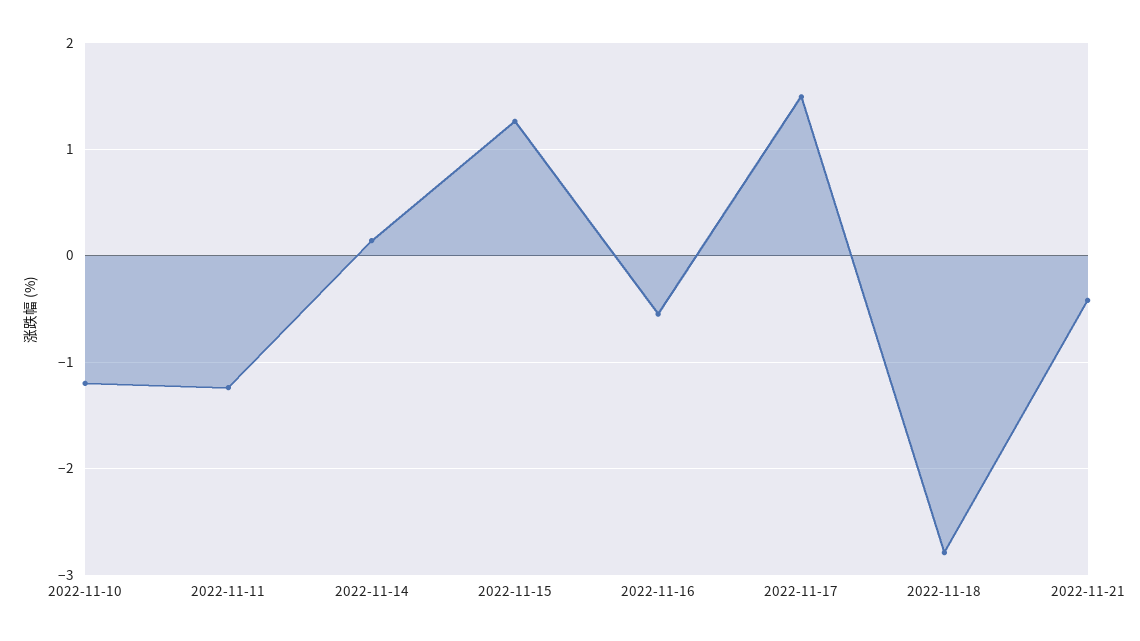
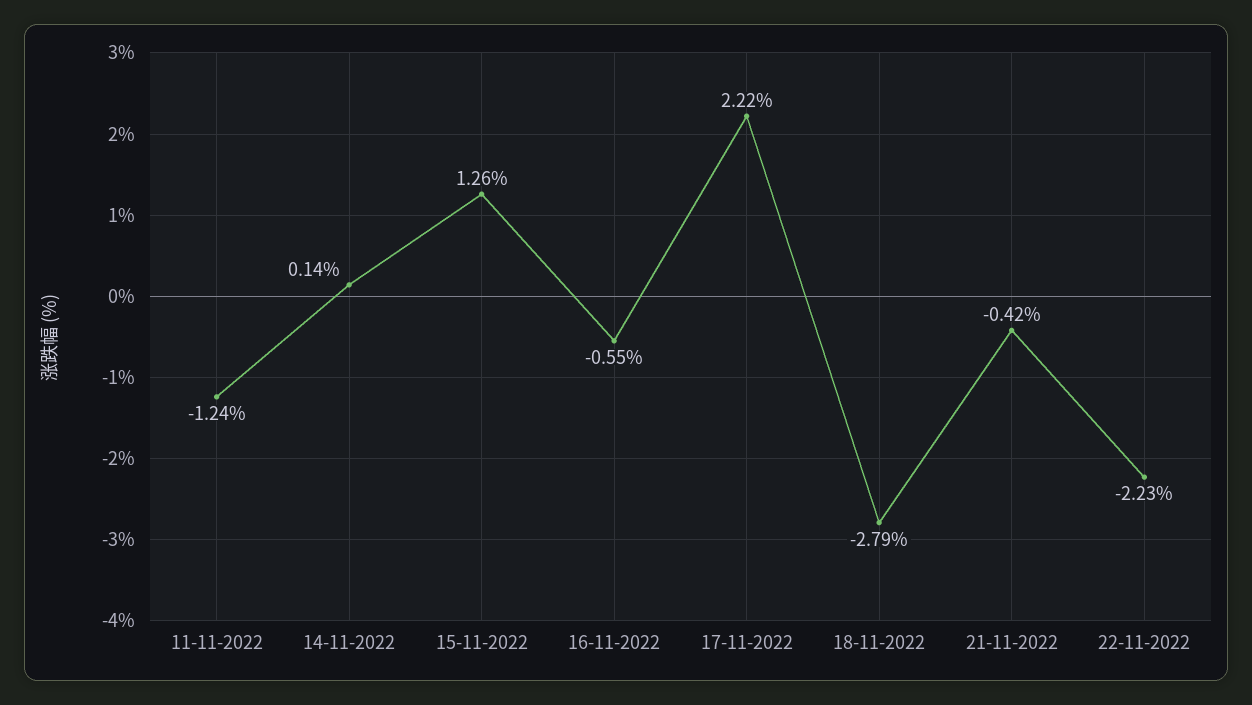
2022-11-10: -1.2 -> none
2022-11-17: 1.5 -> 2.22
22-11-2022: none -> -2.23

